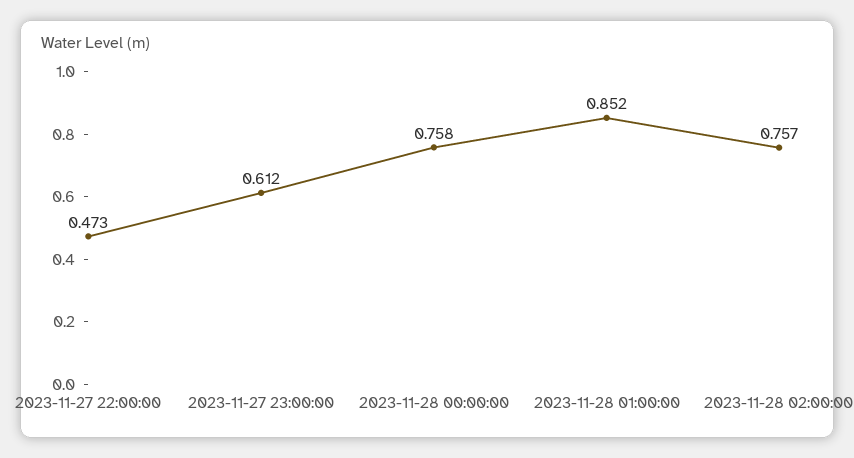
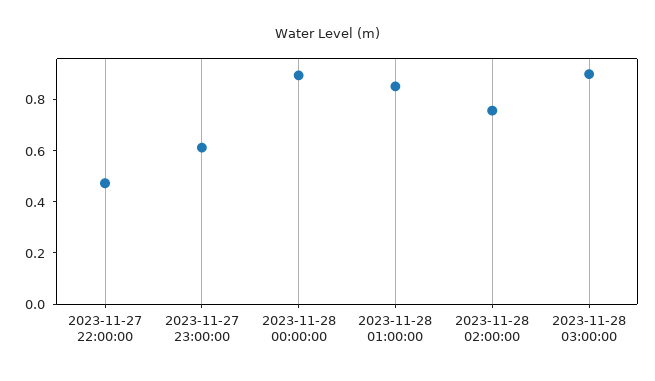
2023-11-28 00:00:00: 0.758 -> 0.9
2023-11-28 03:00:00: none -> 0.9

